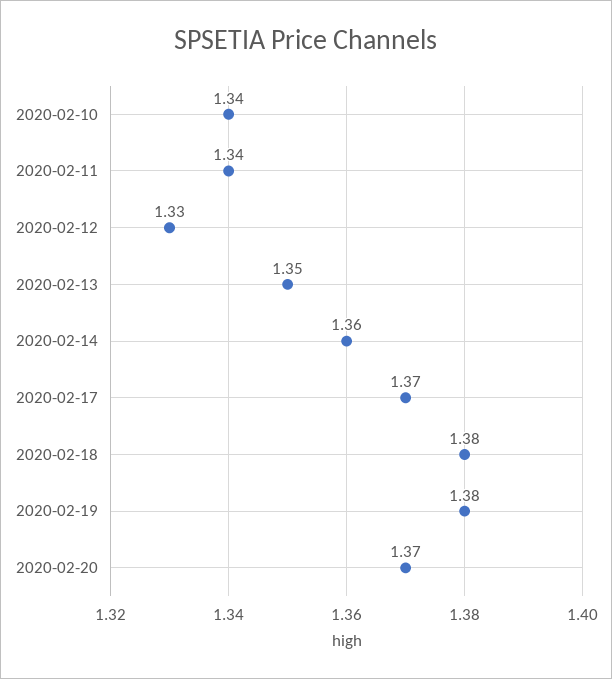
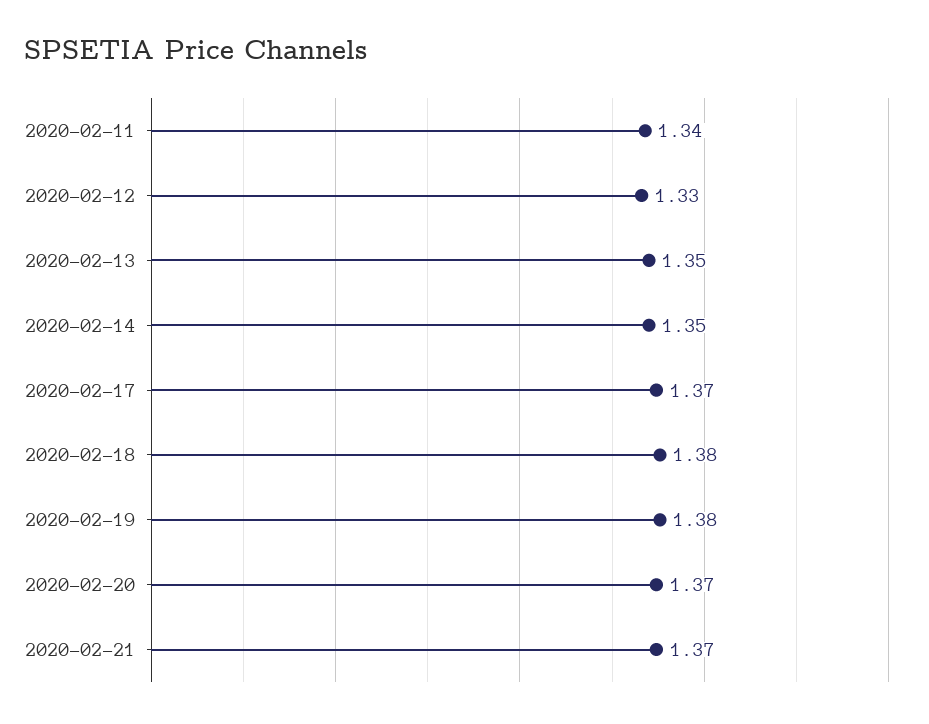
2020-02-10: 1.34 -> none
2020-02-14: 1.36 -> 1.35
2020-02-21: none -> 1.37

